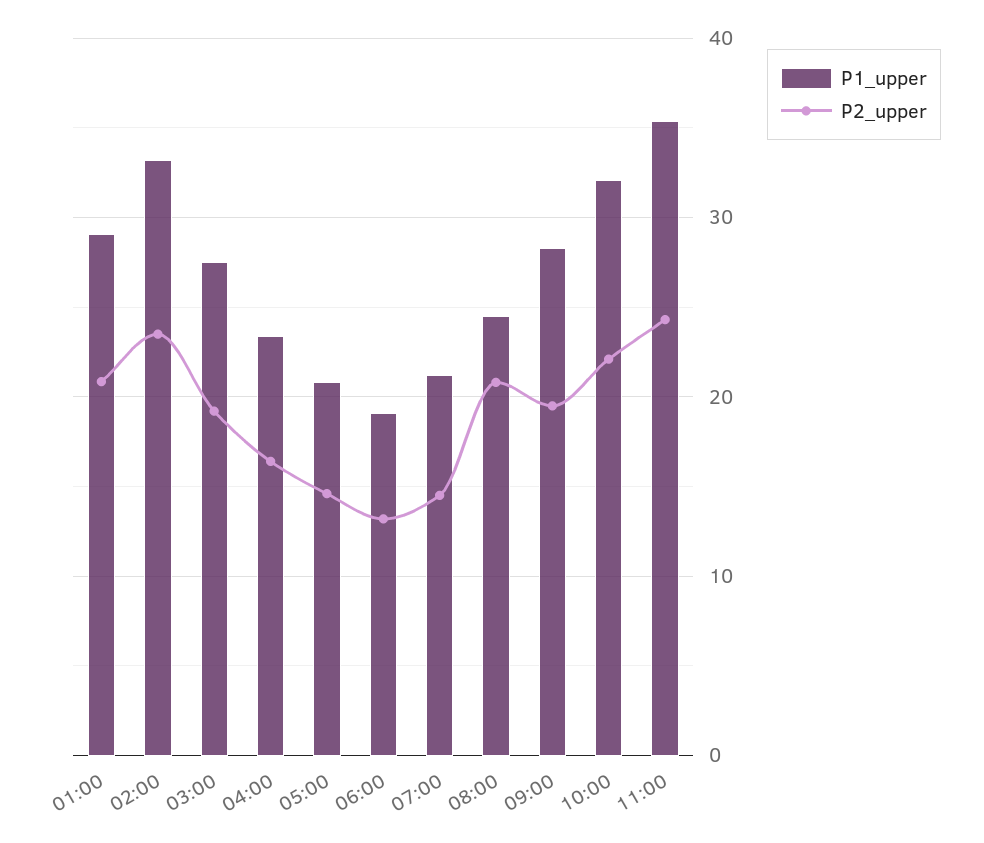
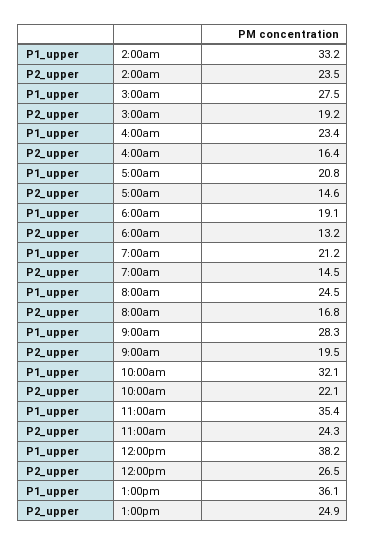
P1_upper, 01:00: 29 -> none
P2_upper, 01:00: 21 -> none
P2_upper, 08:00: 21 -> 16.8
P1_upper, 12:00pm: none -> 38.2
P2_upper, 12:00pm: none -> 26.5
P1_upper, 1:00pm: none -> 36.1
P2_upper, 1:00pm: none -> 24.9

